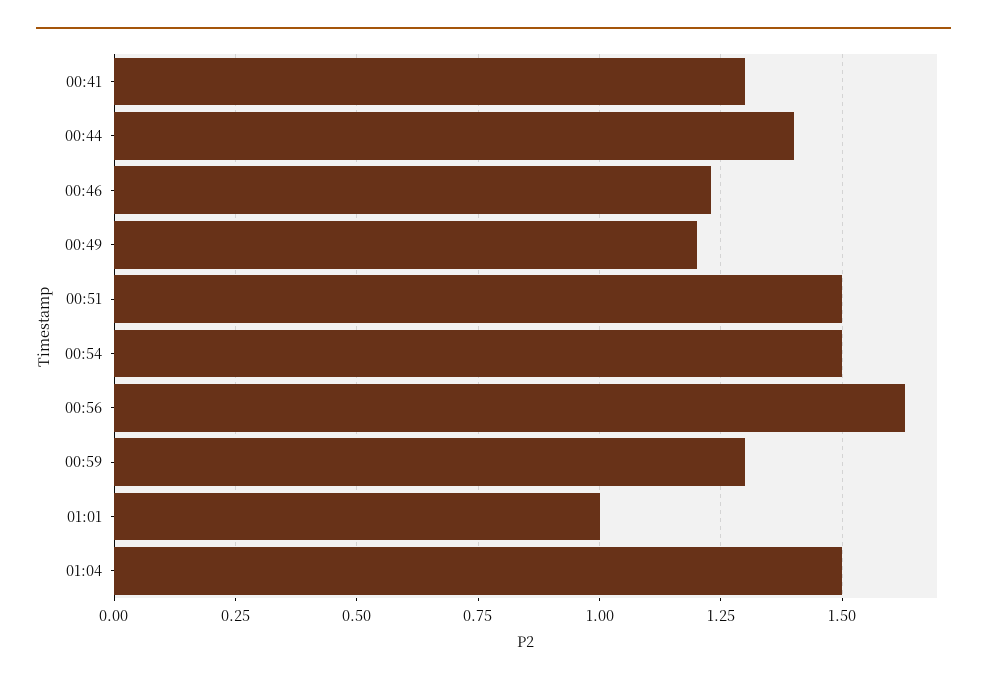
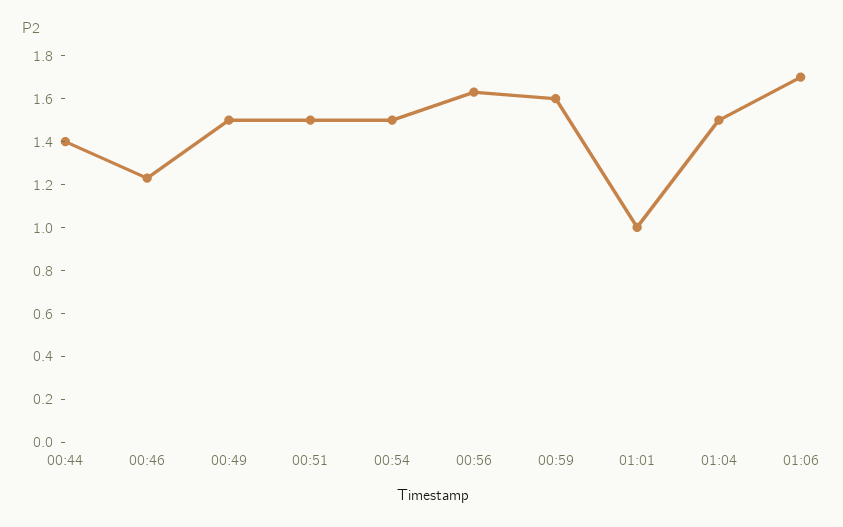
00:41: 1.3 -> none
00:49: 1.2 -> 1.5
00:59: 1.3 -> 1.6
01:06: none -> 1.7

